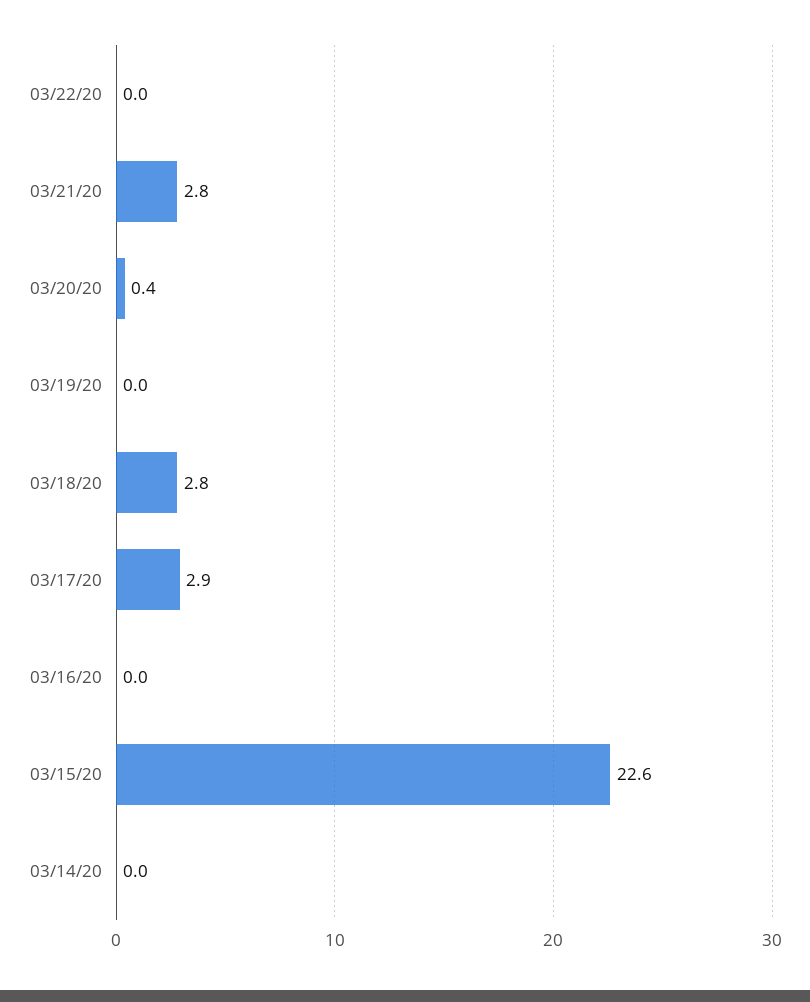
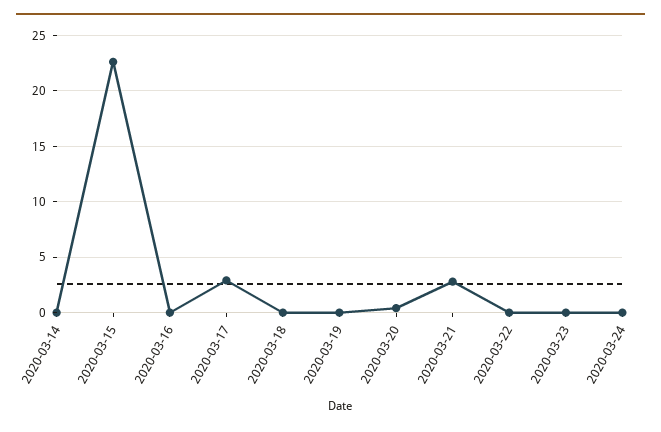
03/18/20: 2.8 -> 0
2020-03-23: none -> 0
2020-03-24: none -> 0

